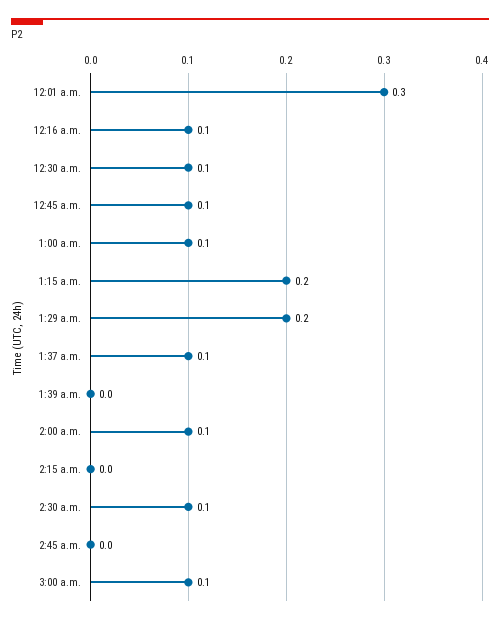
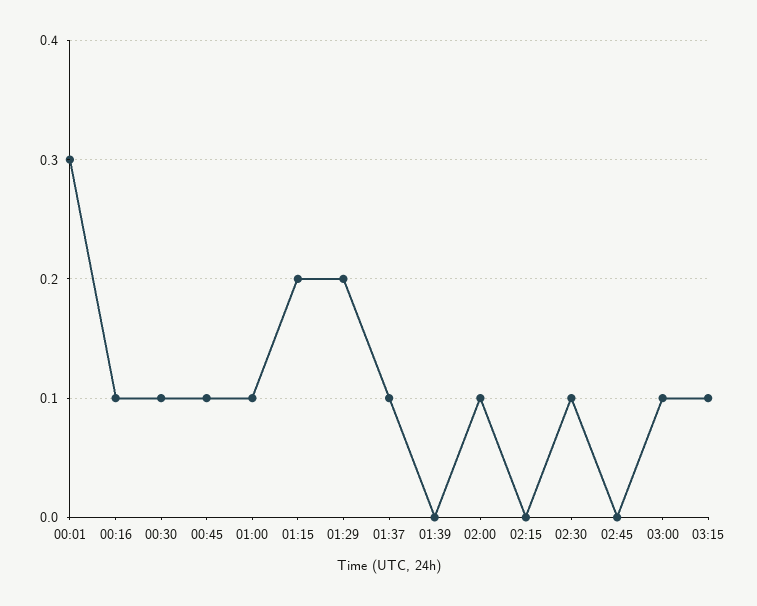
03:15: none -> 0.1

